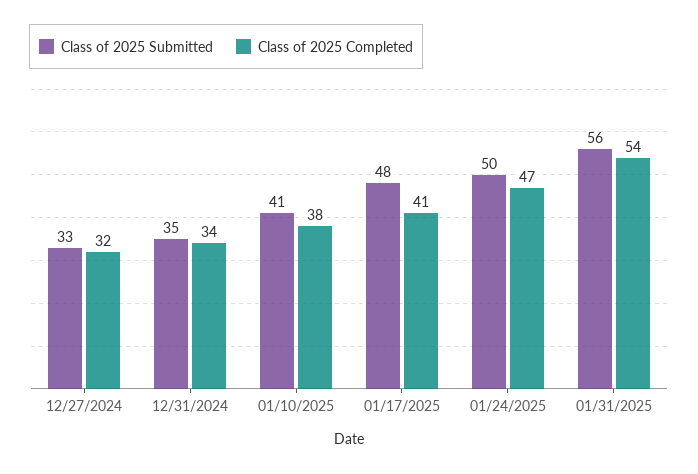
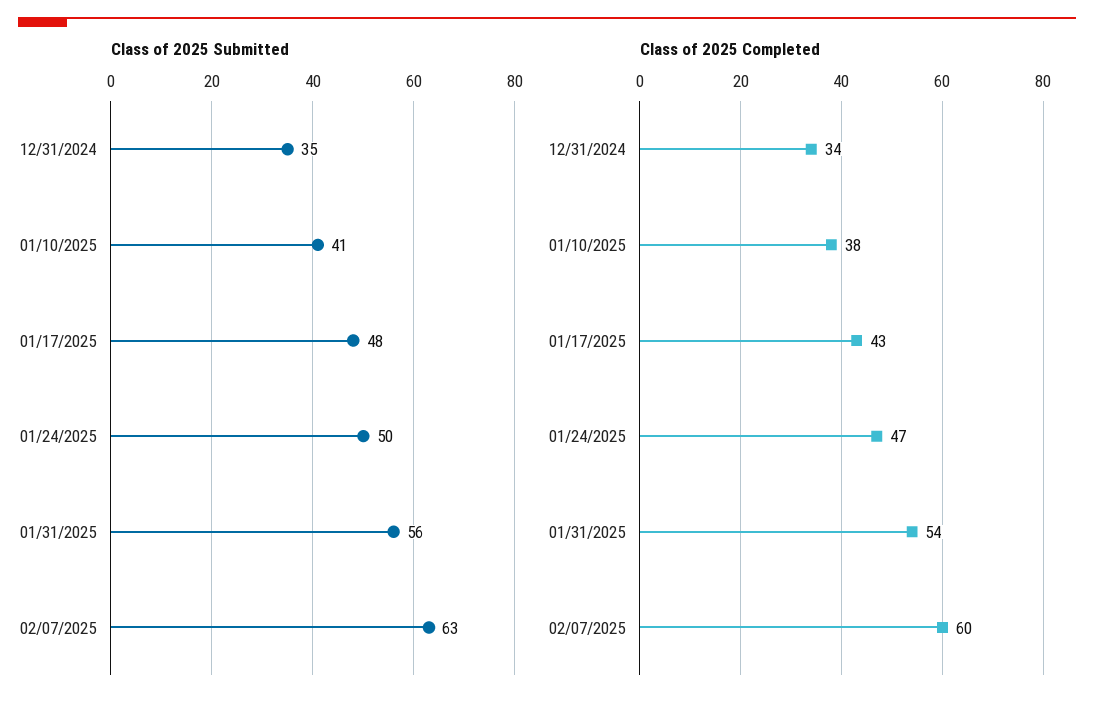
Class of 2025 Submitted, 12/27/2024: 33 -> none
Class of 2025 Completed, 12/27/2024: 32 -> none
Class of 2025 Completed, 01/17/2025: 41 -> 43
Class of 2025 Submitted, 02/07/2025: none -> 63
Class of 2025 Completed, 02/07/2025: none -> 60

